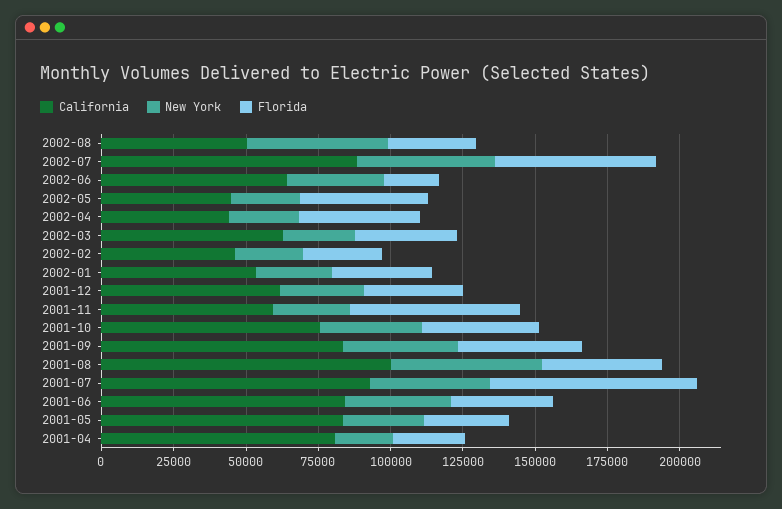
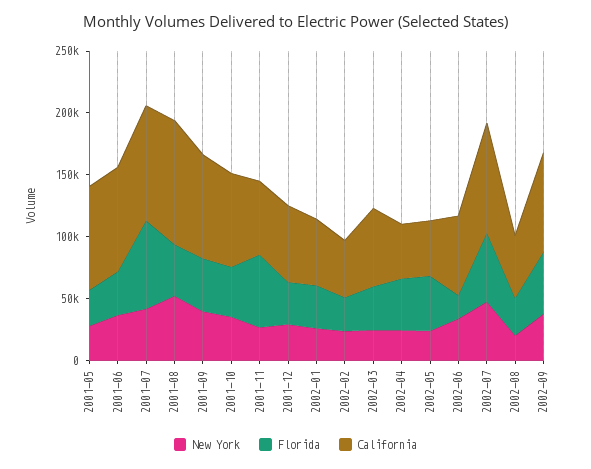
New York, 2002-08: 50000 -> 20000
California, 2001-04: 80000 -> none
New York, 2001-04: 20000 -> none
Florida, 2001-04: 25000 -> none
New York, 2002-09: none -> 40000
Florida, 2002-09: none -> 50000
California, 2002-09: none -> 80000

